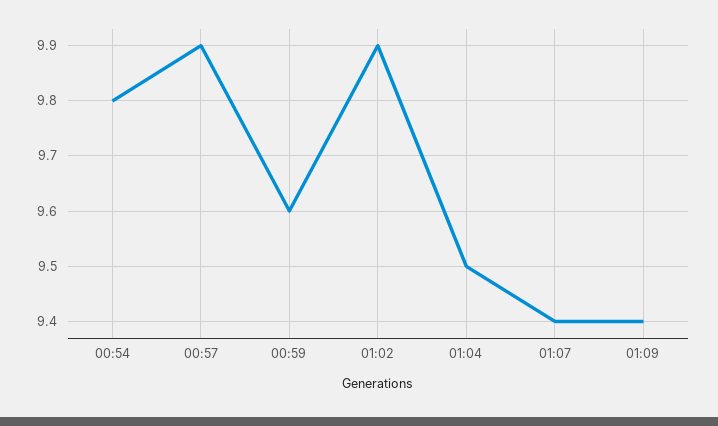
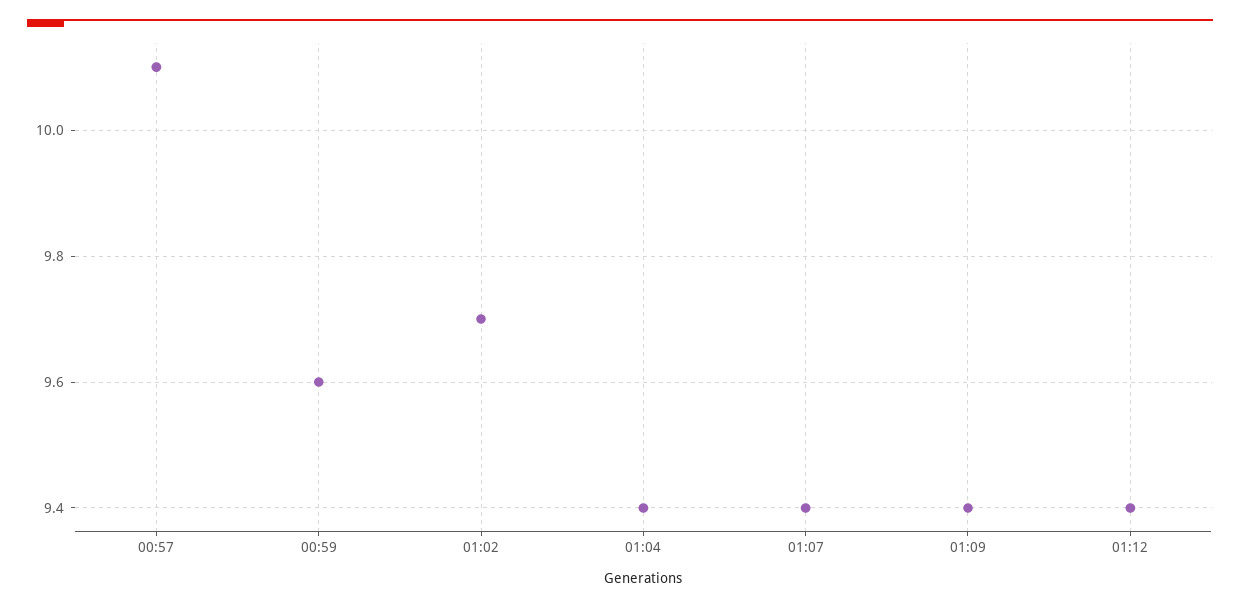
00:54: 9.8 -> none
00:57: 9.9 -> 10.1
01:02: 9.9 -> 9.7
01:04: 9.5 -> 9.4
01:12: none -> 9.4

